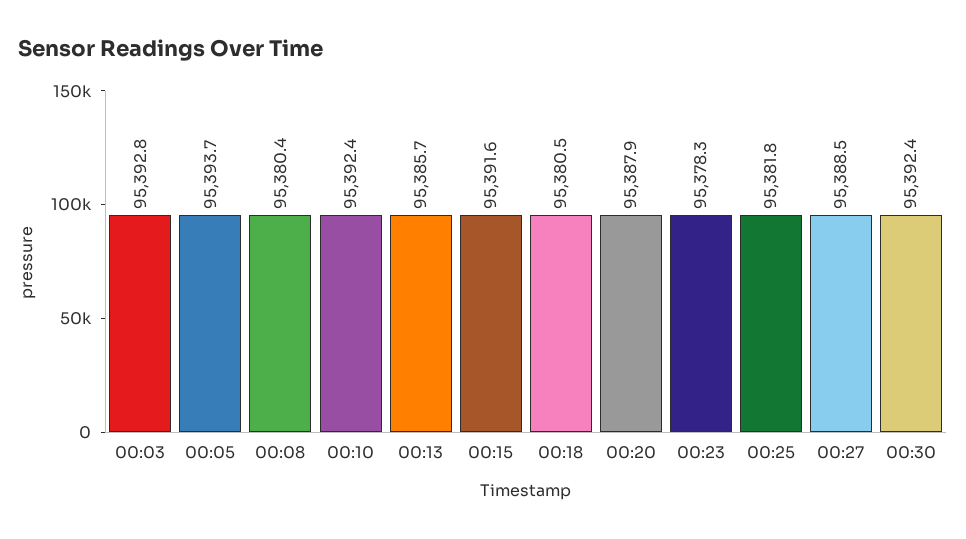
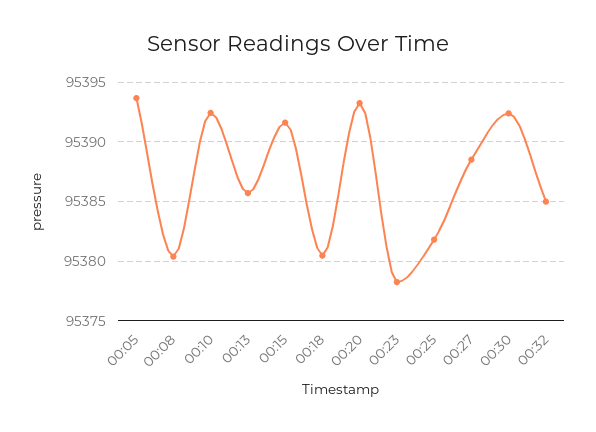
00:03: 95392.8 -> none
00:20: 95387.9 -> 95393
00:32: none -> 95385

